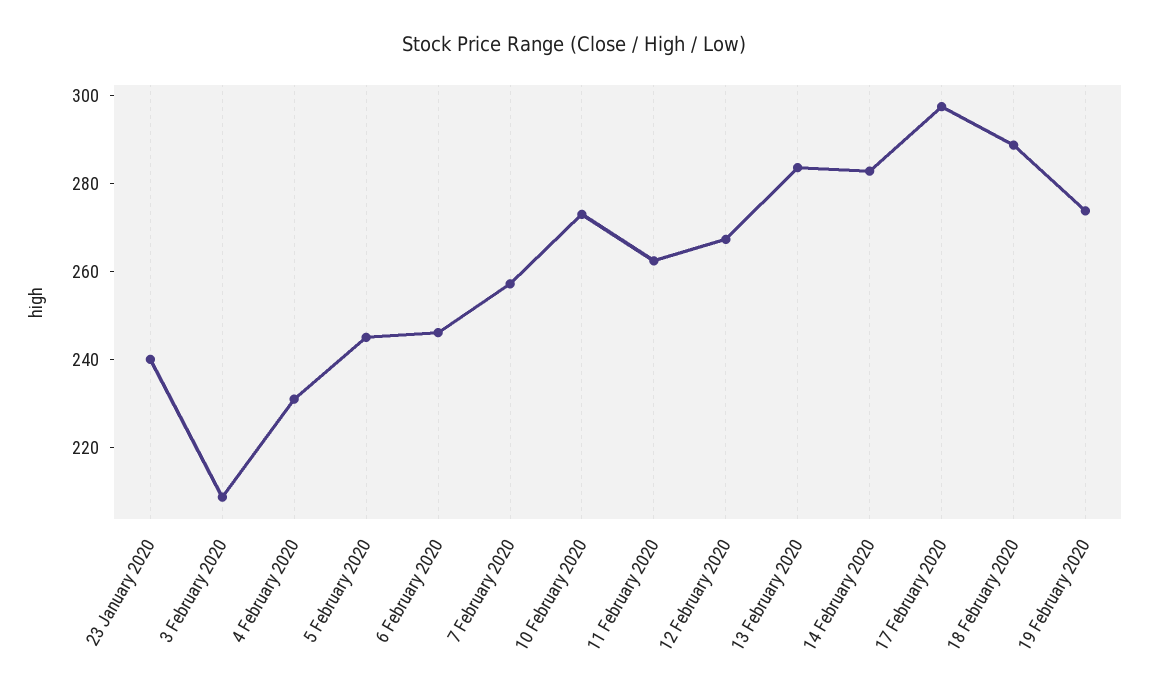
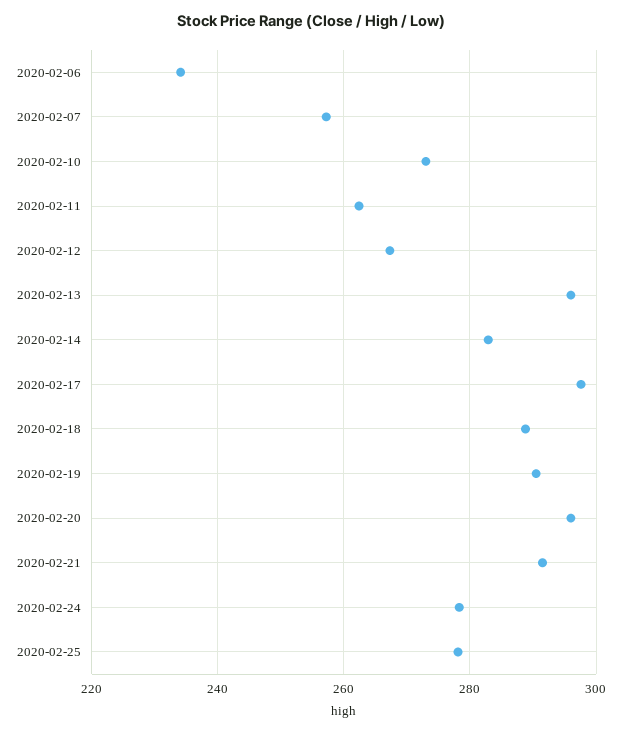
23 January 2020: 240 -> none
3 February 2020: 210 -> none
4 February 2020: 230 -> none
5 February 2020: 245 -> none
6 February 2020: 245 -> 234
13 February 2020: 285 -> 296
19 February 2020: 275 -> 290
2020-02-20: none -> 296
2020-02-21: none -> 292
2020-02-24: none -> 278
2020-02-25: none -> 278

